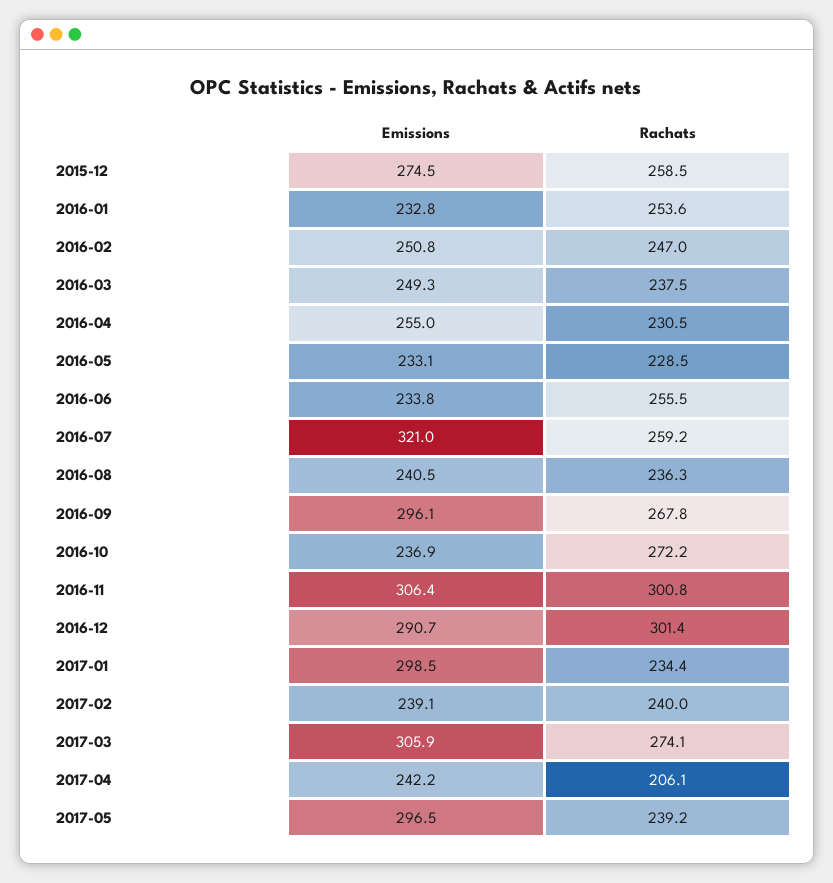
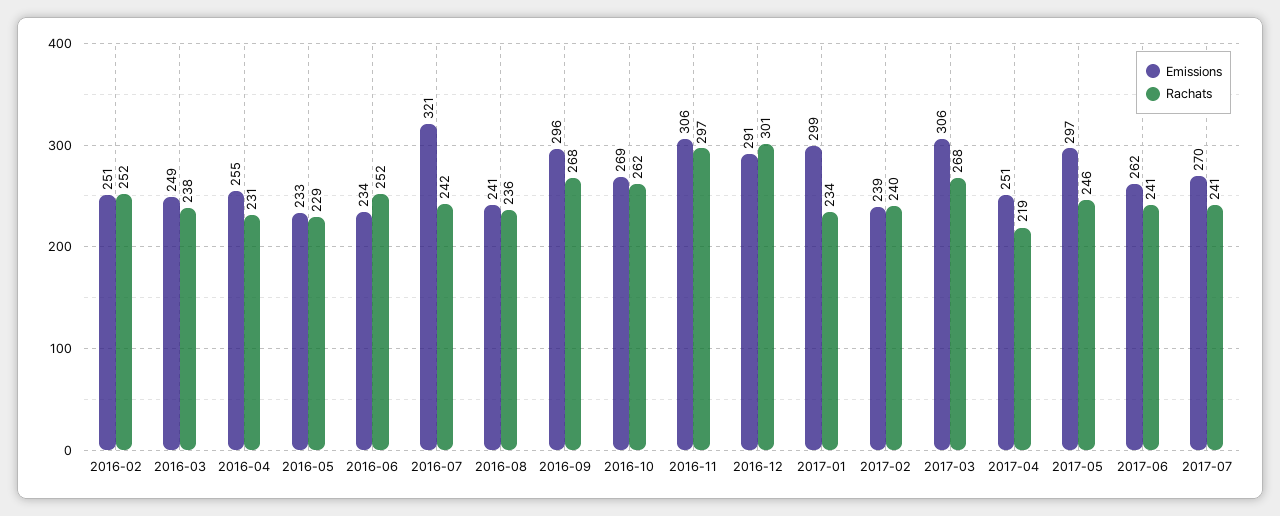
Emissions, 2015-12: 274.5 -> none
Rachats, 2015-12: 258.5 -> none
Emissions, 2016-01: 232.8 -> none
Rachats, 2016-01: 253.6 -> none
Rachats, 2016-02: 247 -> 252
Rachats, 2016-06: 255.5 -> 252
Rachats, 2016-07: 259.2 -> 242
Emissions, 2016-10: 236.9 -> 269
Rachats, 2016-10: 272.2 -> 262
Rachats, 2016-11: 300.8 -> 297
Rachats, 2017-03: 274.1 -> 268
Emissions, 2017-04: 242.2 -> 251
Rachats, 2017-04: 206.1 -> 219
Rachats, 2017-05: 239.2 -> 246
Emissions, 2017-06: none -> 262
Rachats, 2017-06: none -> 241
Emissions, 2017-07: none -> 270
Rachats, 2017-07: none -> 241

